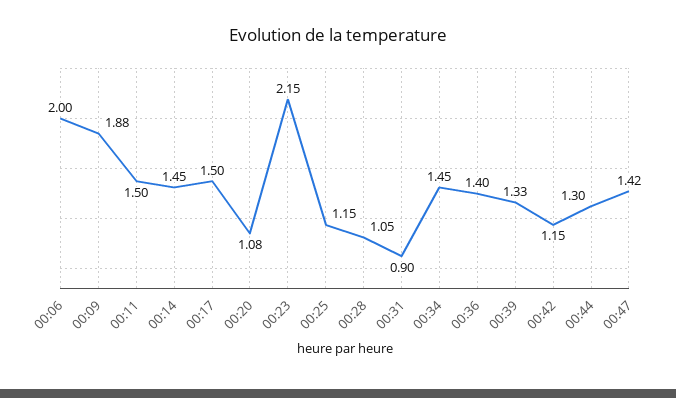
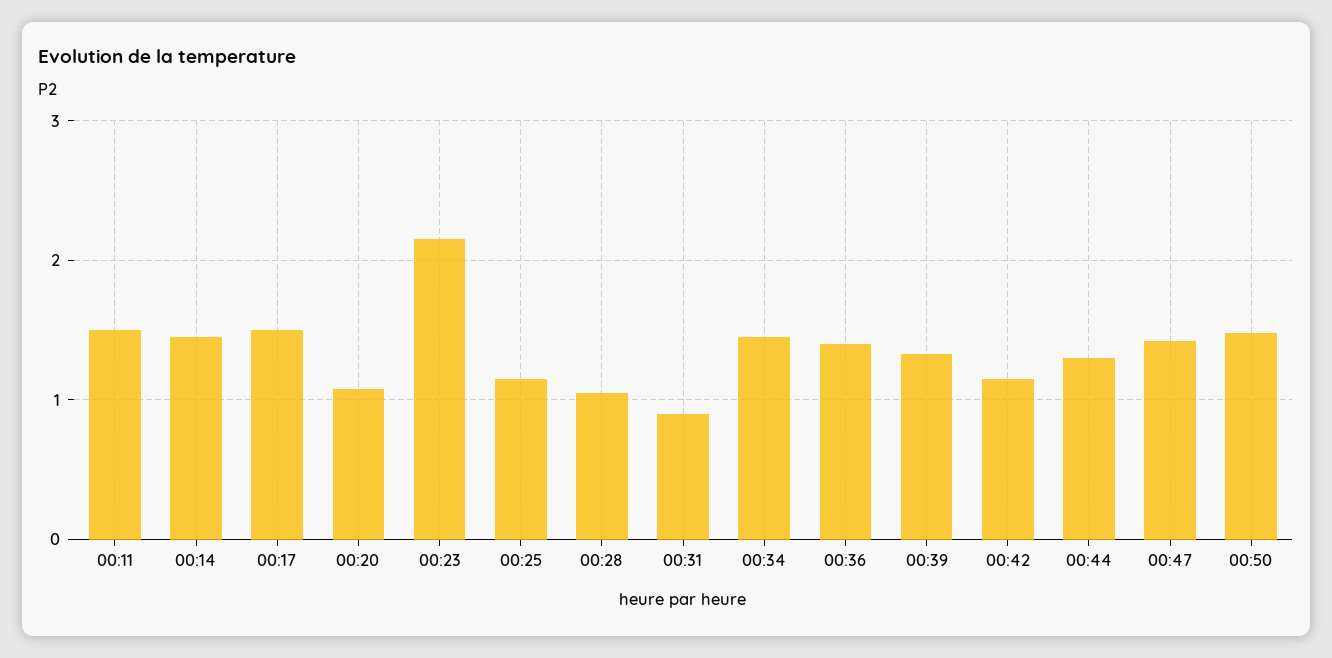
00:06: 2 -> none
00:09: 1.88 -> none
00:50: none -> 1.5

